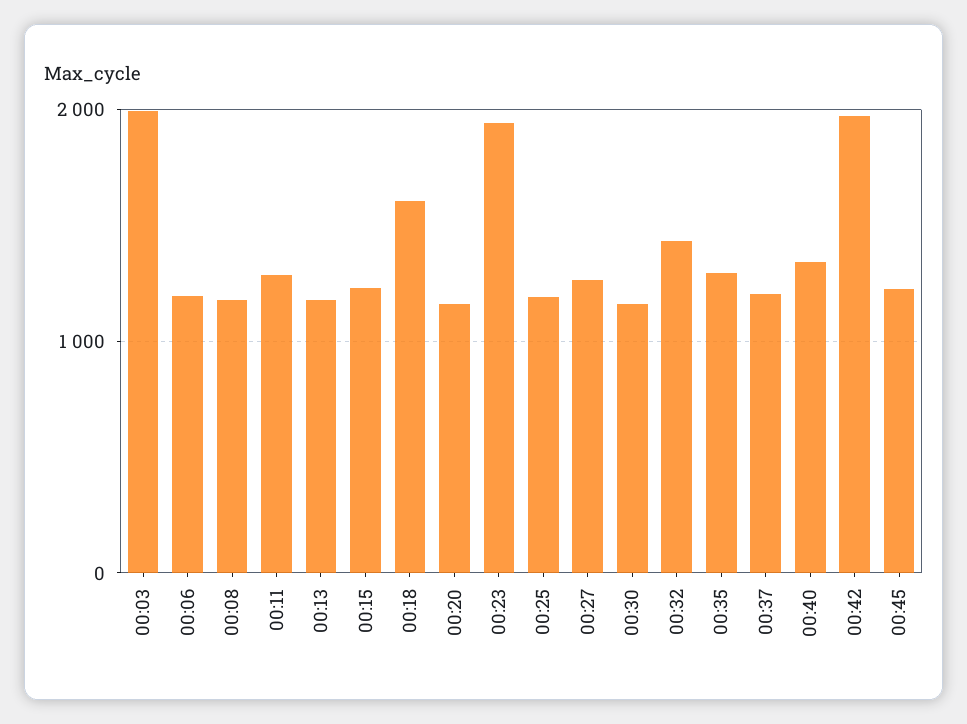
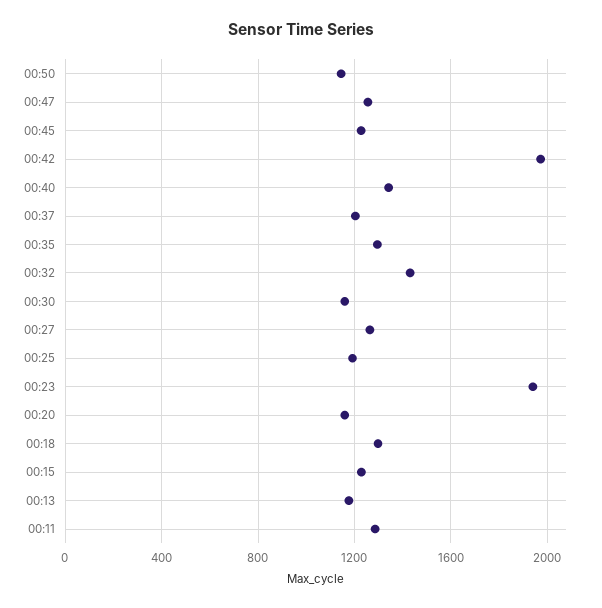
00:03: 2000 -> none
00:06: 1200 -> none
00:08: 1200 -> none
00:18: 1600 -> 1300
00:50: none -> 1150
00:47: none -> 1250

